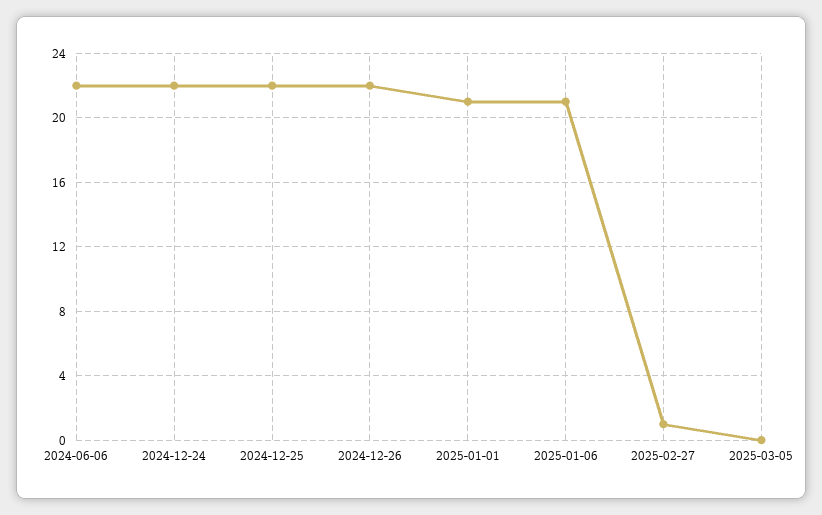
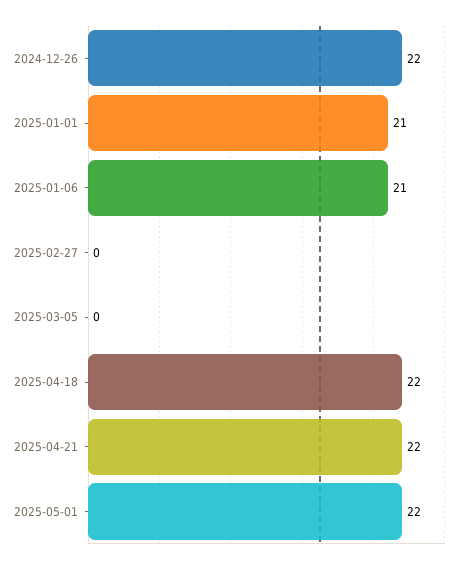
2024-06-06: 22 -> none
2024-12-24: 22 -> none
2024-12-25: 22 -> none
2025-02-27: 1 -> 0
2025-04-18: none -> 22
2025-04-21: none -> 22
2025-05-01: none -> 22

